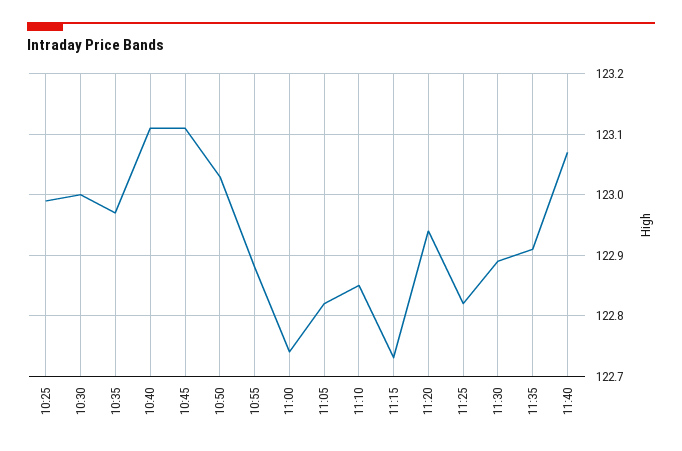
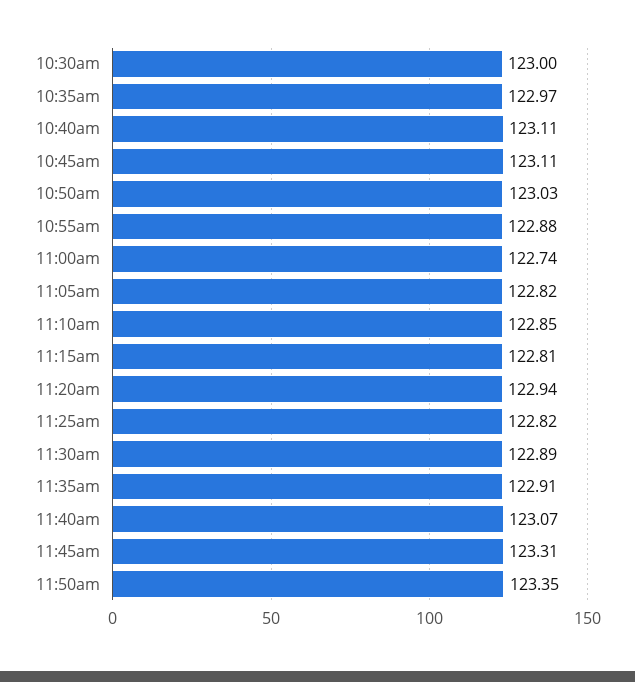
10:25: 122.99 -> none
11:15: 122.73 -> 122.81
11:45am: none -> 123.31
11:50am: none -> 123.35

